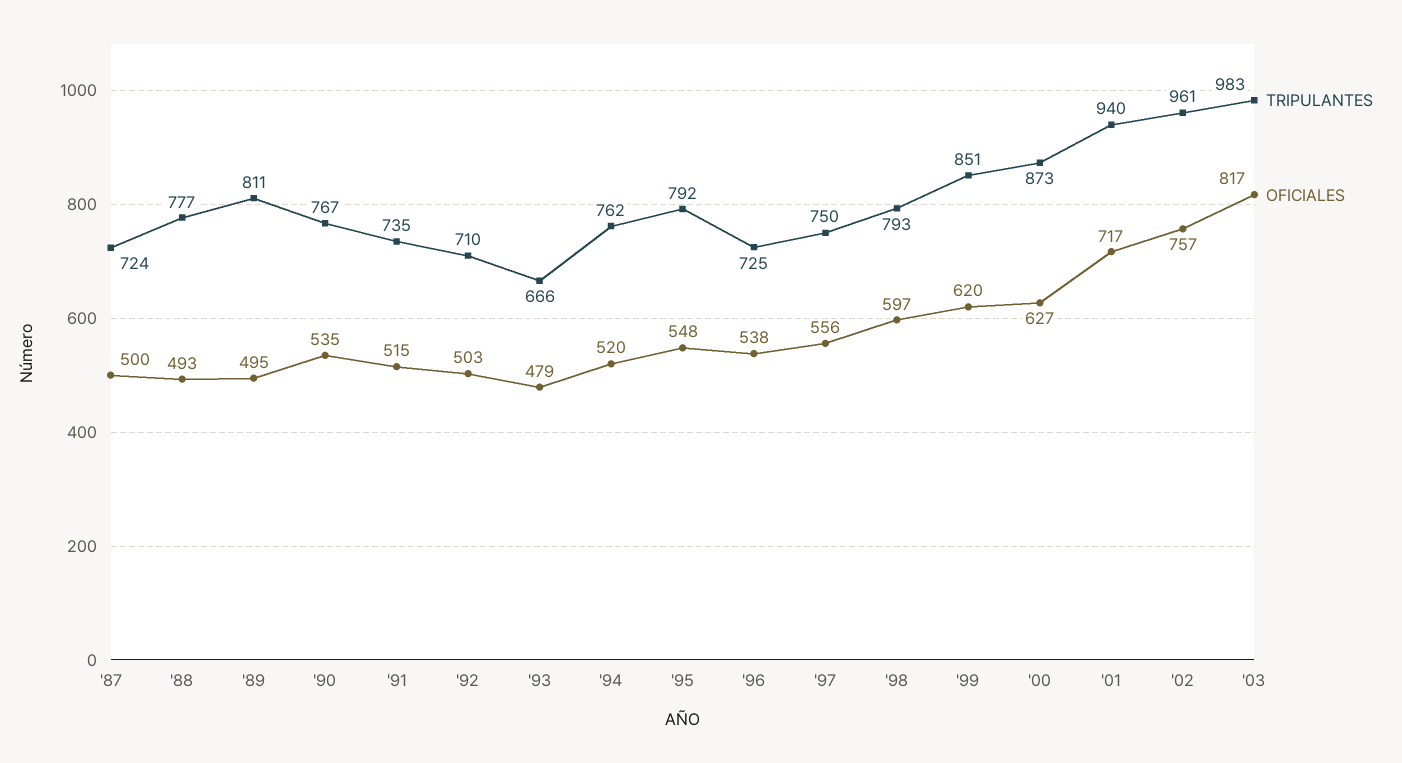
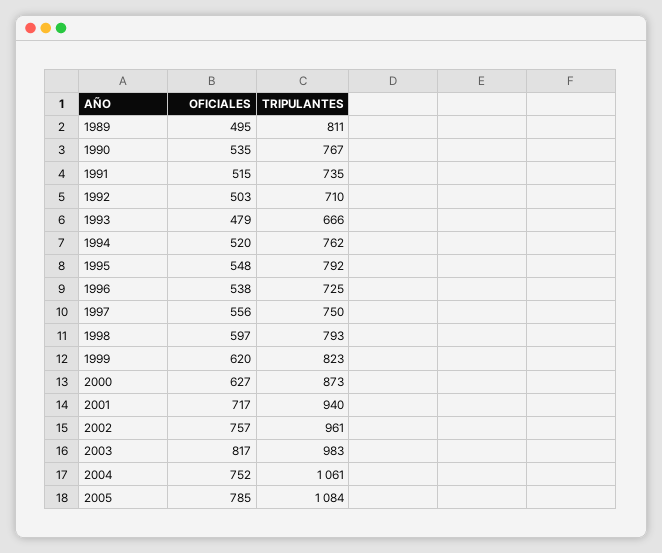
TRIPULANTES, '87: 724 -> none
OFICIALES, '87: 500 -> none
TRIPULANTES, '88: 777 -> none
OFICIALES, '88: 493 -> none
TRIPULANTES, '99: 851 -> 823
OFICIALES, 2004: none -> 752
TRIPULANTES, 2004: none -> 1061
OFICIALES, 2005: none -> 785
TRIPULANTES, 2005: none -> 1084

